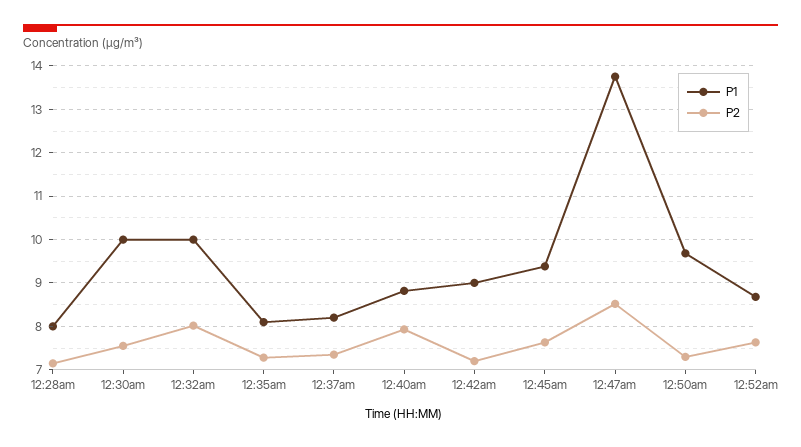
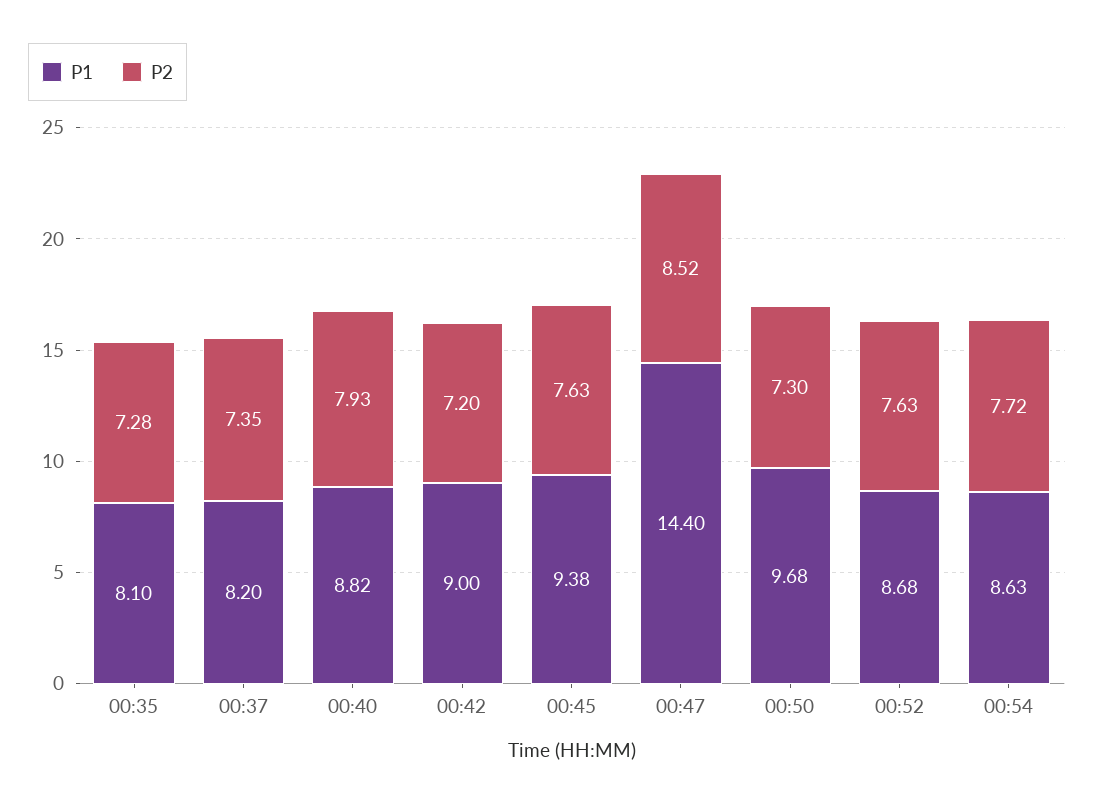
P1, 12:28am: 8 -> none
P2, 12:28am: 7.2 -> none
P1, 12:30am: 10 -> none
P2, 12:30am: 7.6 -> none
P1, 12:32am: 10 -> none
P2, 12:32am: 8 -> none
P1, 12:47am: 13.8 -> 14.4
P1, 00:54: none -> 8.63
P2, 00:54: none -> 7.72

